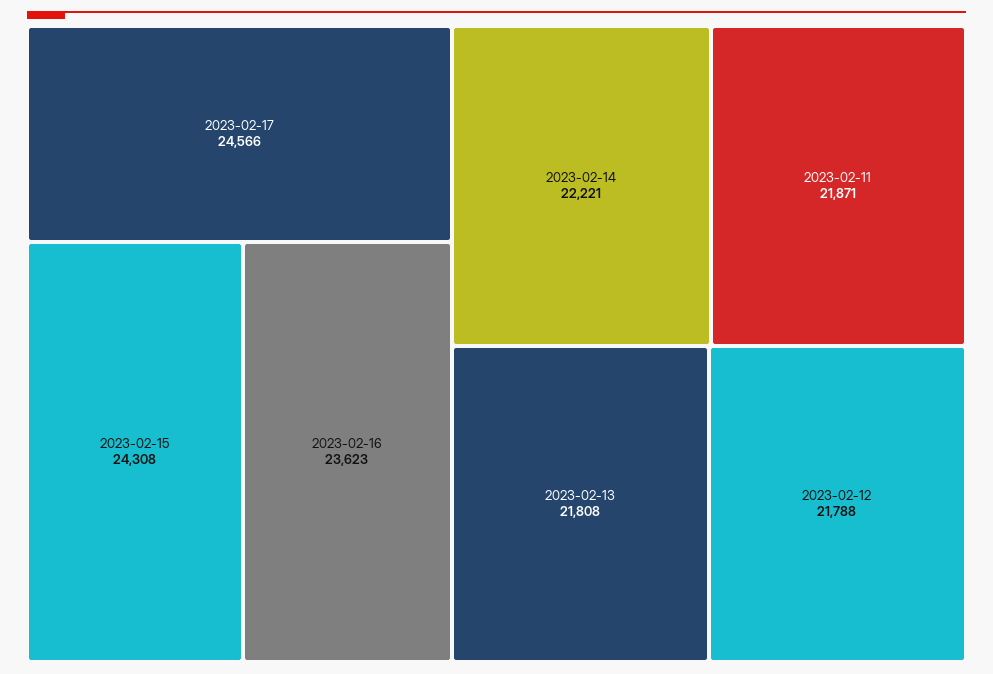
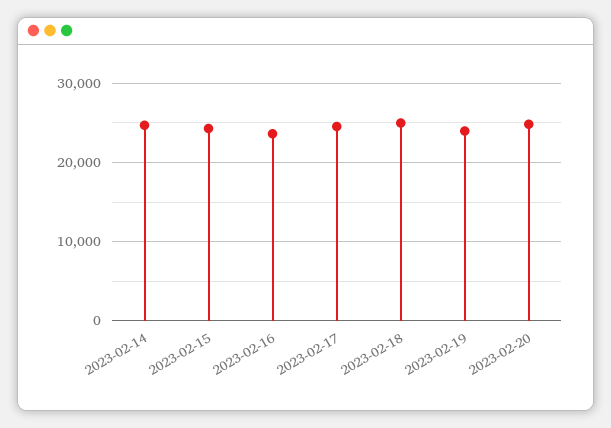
2023-02-14: 22221 -> 25000
2023-02-11: 21871 -> none
2023-02-13: 21808 -> none
2023-02-12: 21788 -> none
2023-02-18: none -> 25000
2023-02-19: none -> 24000
2023-02-20: none -> 25000

